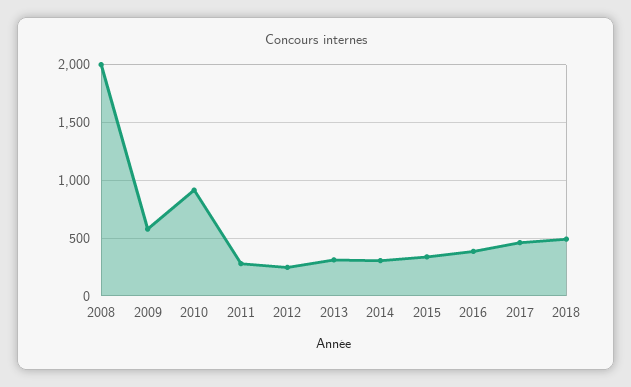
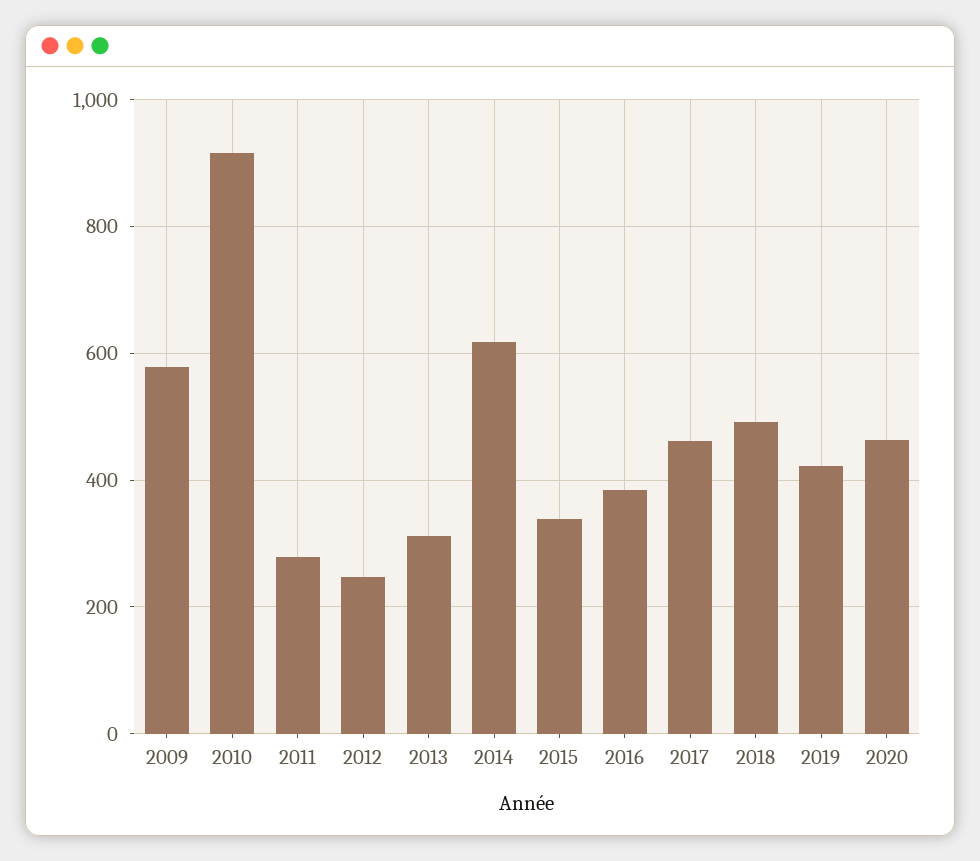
2008: 2000 -> none
2014: 300 -> 620
2019: none -> 420
2020: none -> 460

